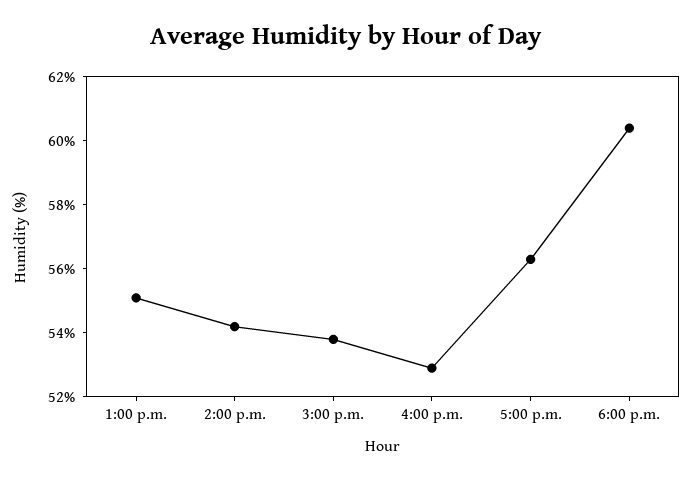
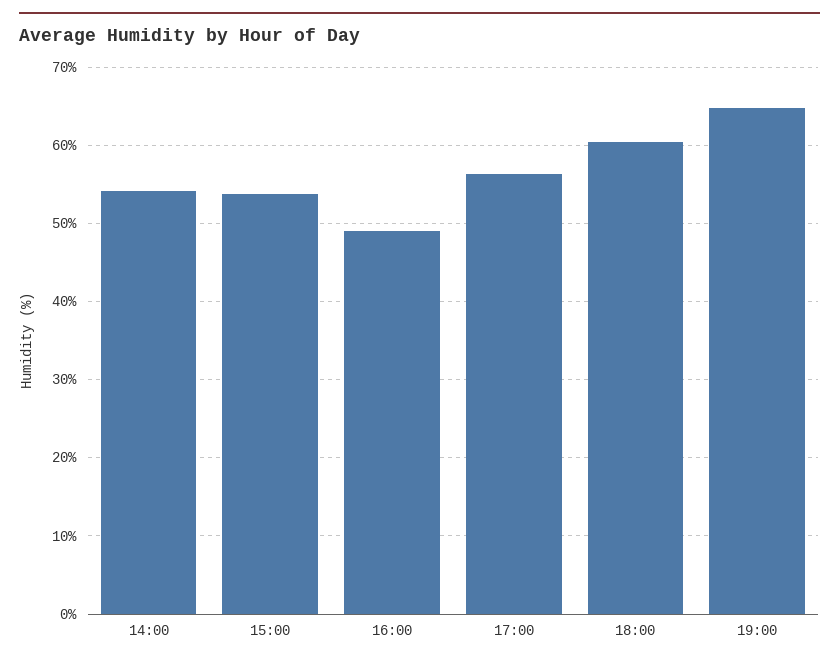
1:00 p.m.: 55 -> none
4:00 p.m.: 53 -> 49
19:00: none -> 65

